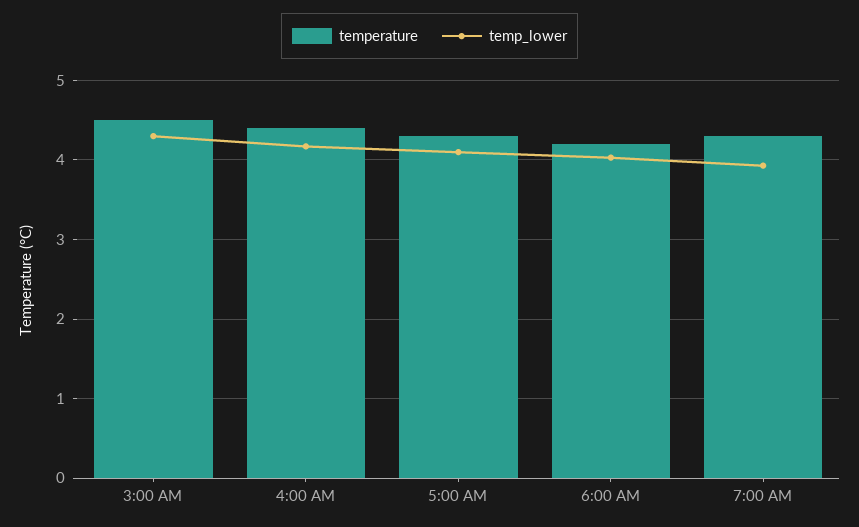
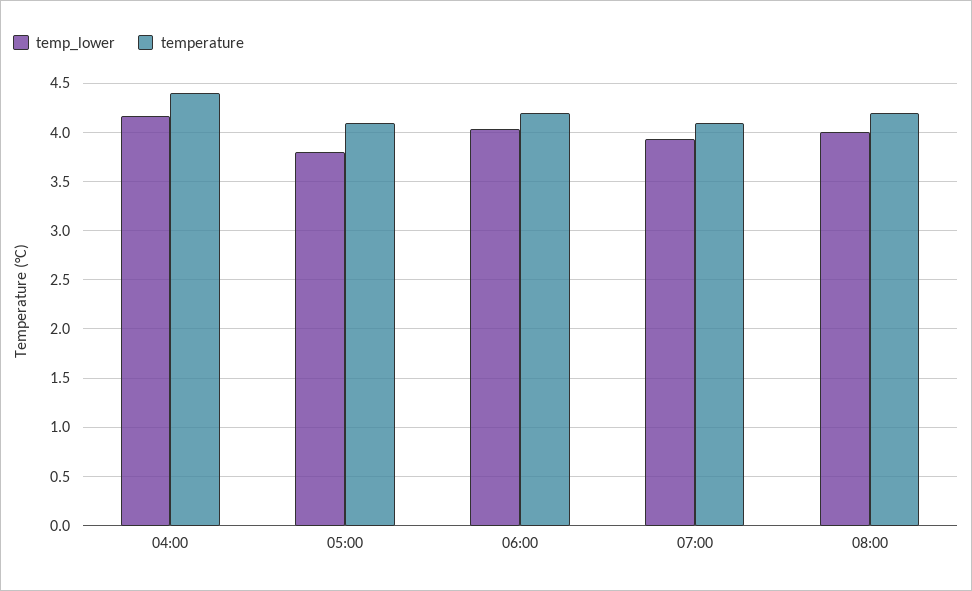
temperature, 3:00 AM: 4.5 -> none
temp_lower, 3:00 AM: 4.3 -> none
temperature, 5:00 AM: 4.3 -> 4.1
temp_lower, 5:00 AM: 4.1 -> 3.8
temperature, 7:00 AM: 4.3 -> 4.1
temp_lower, 08:00: none -> 4
temperature, 08:00: none -> 4.2

